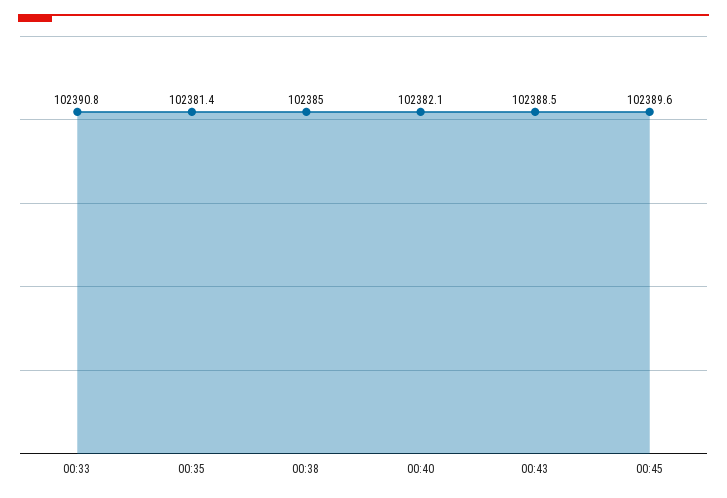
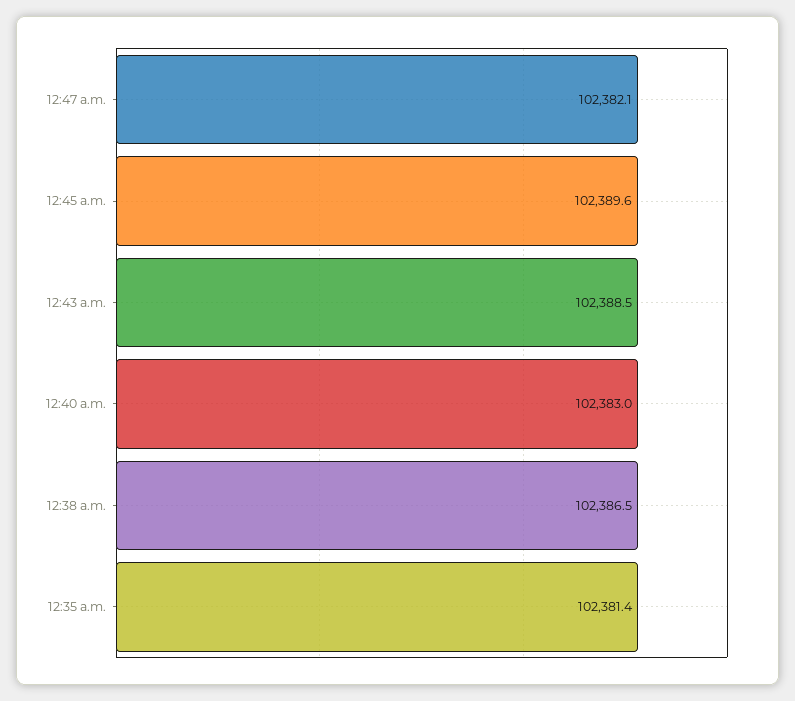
00:33: 102390.8 -> none
00:38: 102385 -> 102386.5
00:40: 102382.1 -> 102383
12:47 a.m.: none -> 102382.1

